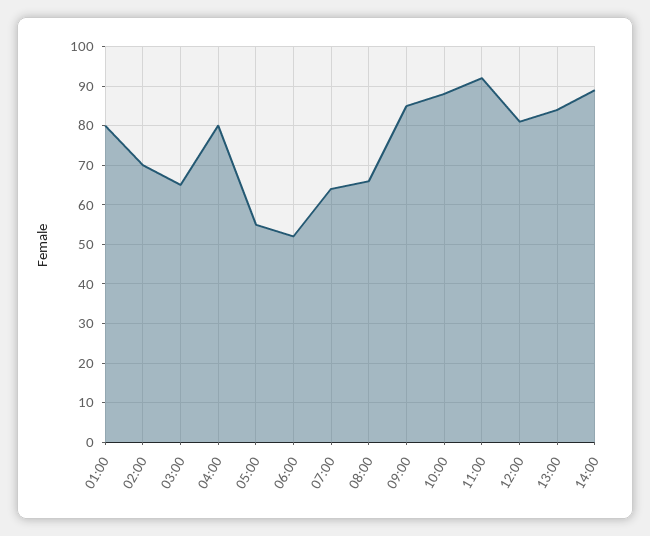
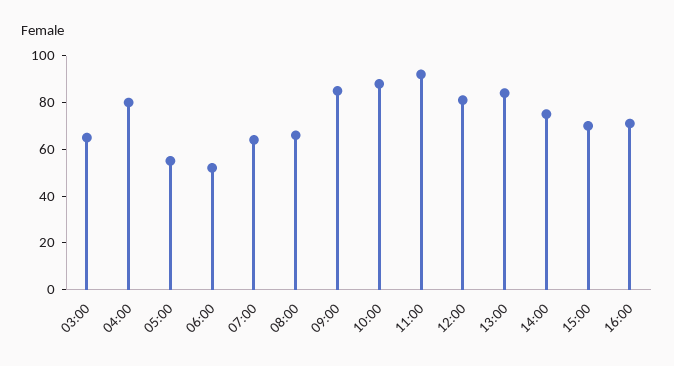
01:00: 80 -> none
02:00: 70 -> none
14:00: 90 -> 75
15:00: none -> 70
16:00: none -> 70

